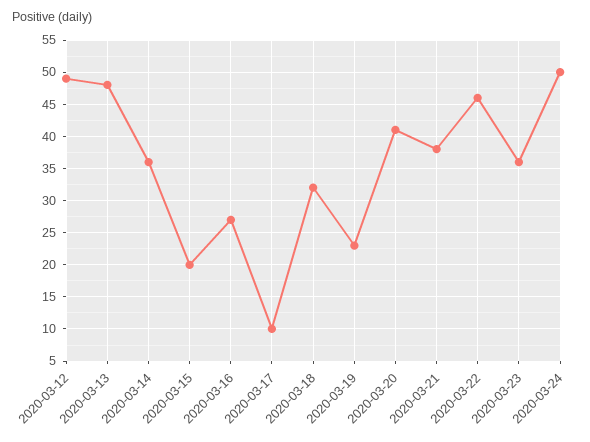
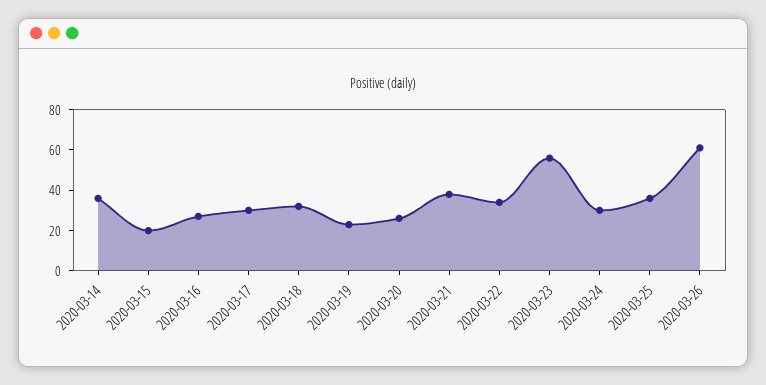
2020-03-12: 49 -> none
2020-03-13: 48 -> none
2020-03-17: 10 -> 30
2020-03-20: 41 -> 25
2020-03-22: 46 -> 35
2020-03-23: 36 -> 55
2020-03-24: 50 -> 30
2020-03-25: none -> 35
2020-03-26: none -> 60

